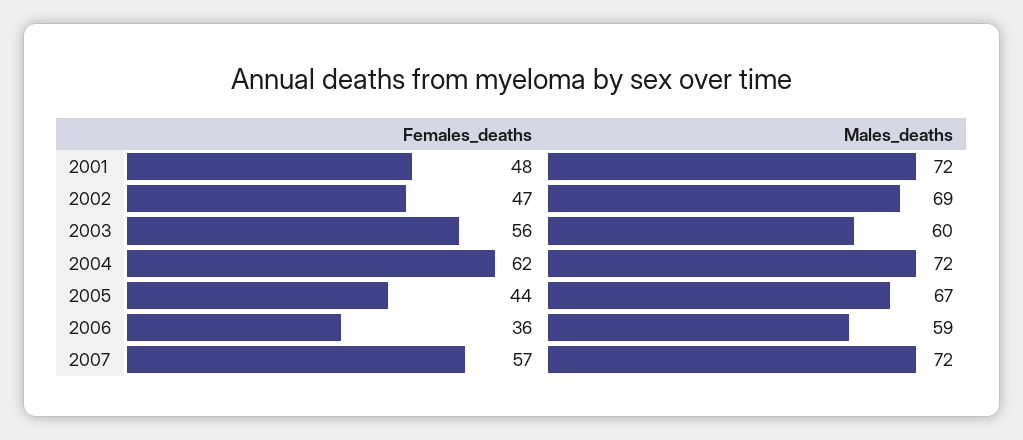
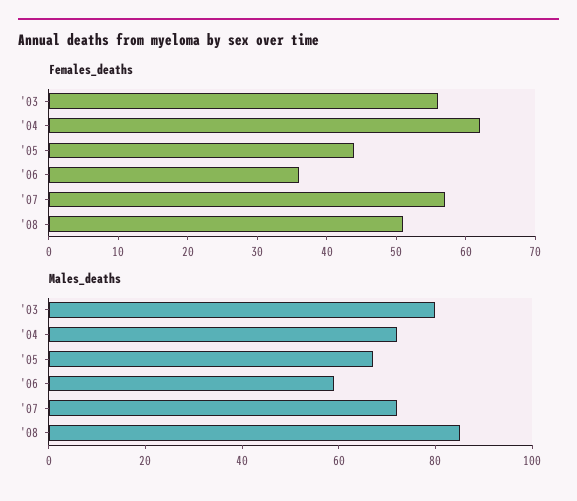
Females_deaths, 2001: 48 -> none
Males_deaths, 2001: 72 -> none
Females_deaths, 2002: 47 -> none
Males_deaths, 2002: 69 -> none
Males_deaths, 2003: 60 -> 80
Females_deaths, '08: none -> 50
Males_deaths, '08: none -> 85

